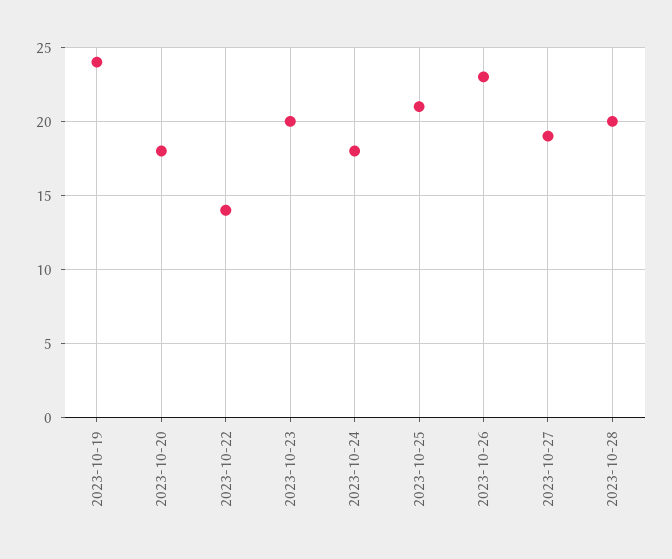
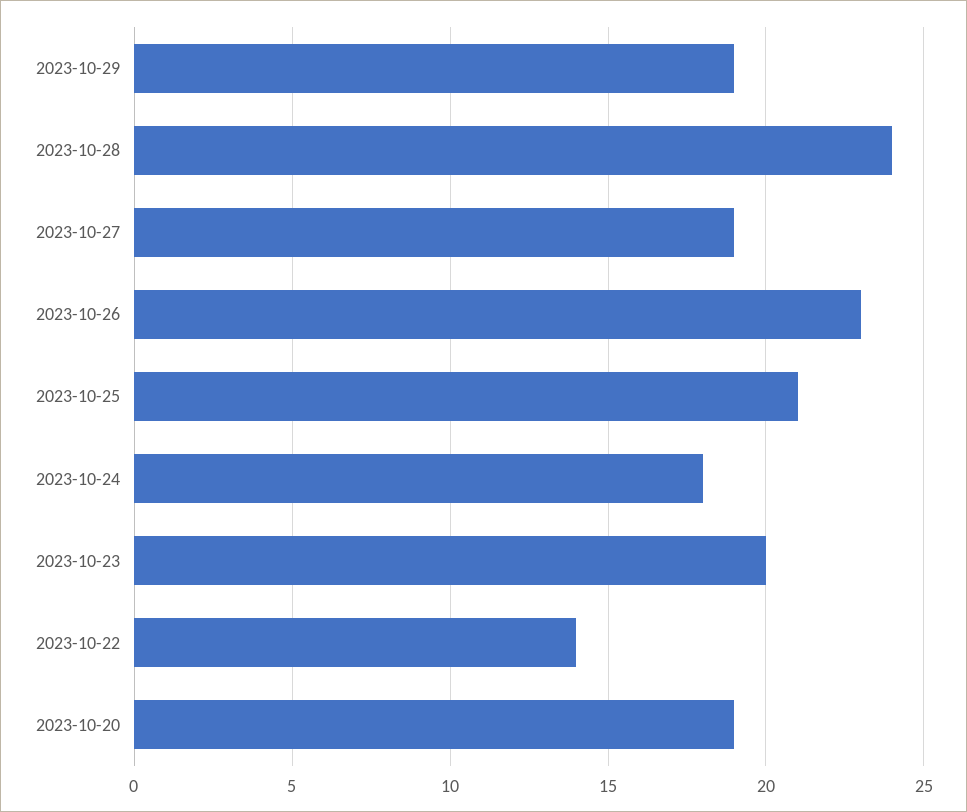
2023-10-19: 24 -> none
2023-10-20: 18 -> 19
2023-10-28: 20 -> 24
2023-10-29: none -> 19

